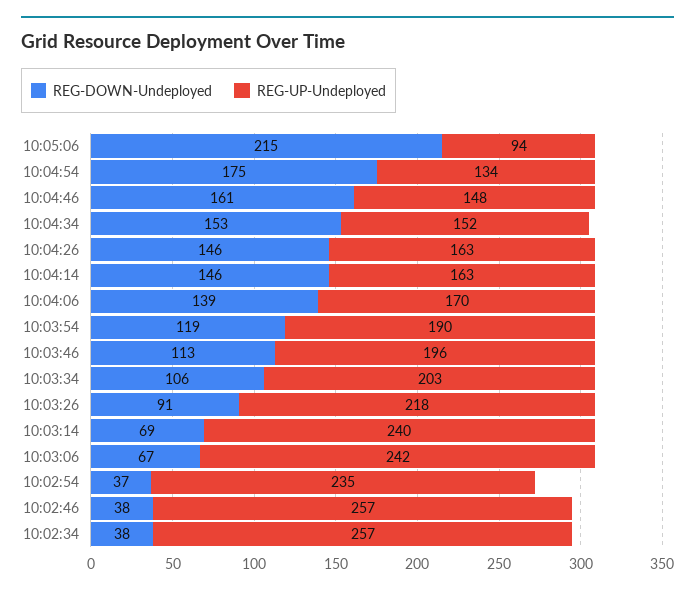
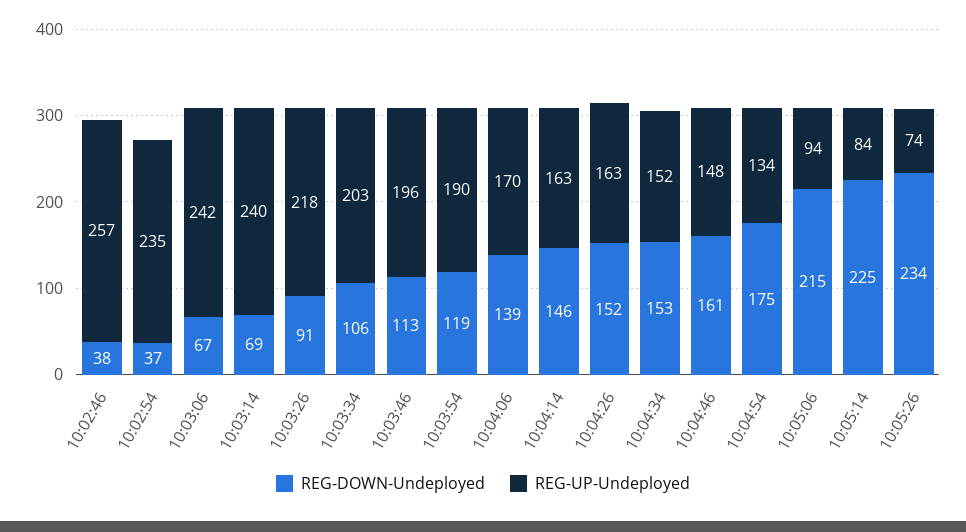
REG-DOWN-Undeployed, 10:04:26: 146 -> 152
REG-DOWN-Undeployed, 10:02:34: 38 -> none
REG-UP-Undeployed, 10:02:34: 257 -> none
REG-DOWN-Undeployed, 10:05:14: none -> 225
REG-UP-Undeployed, 10:05:14: none -> 84
REG-DOWN-Undeployed, 10:05:26: none -> 234
REG-UP-Undeployed, 10:05:26: none -> 74

